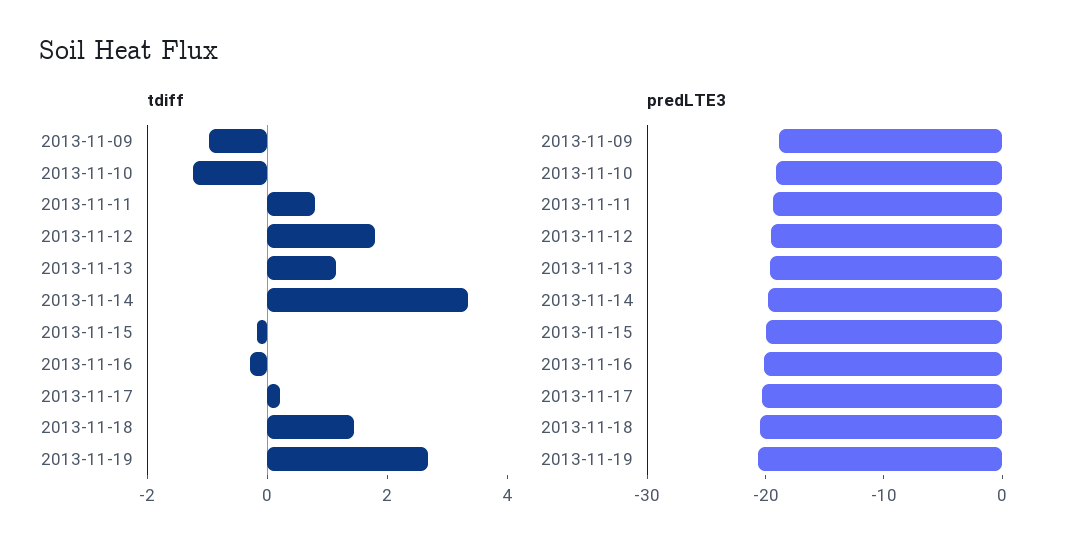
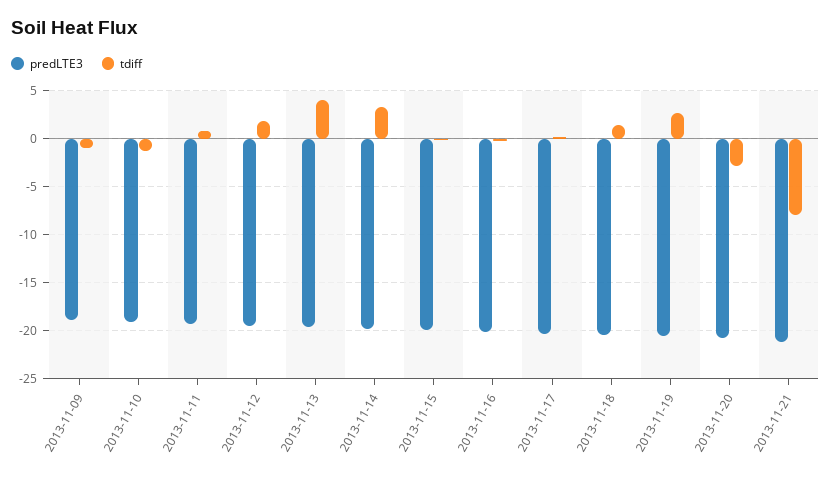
tdiff, 2013-11-13: 1 -> 4
predLTE3, 2013-11-20: none -> -21
tdiff, 2013-11-20: none -> -3
predLTE3, 2013-11-21: none -> -21
tdiff, 2013-11-21: none -> -8

